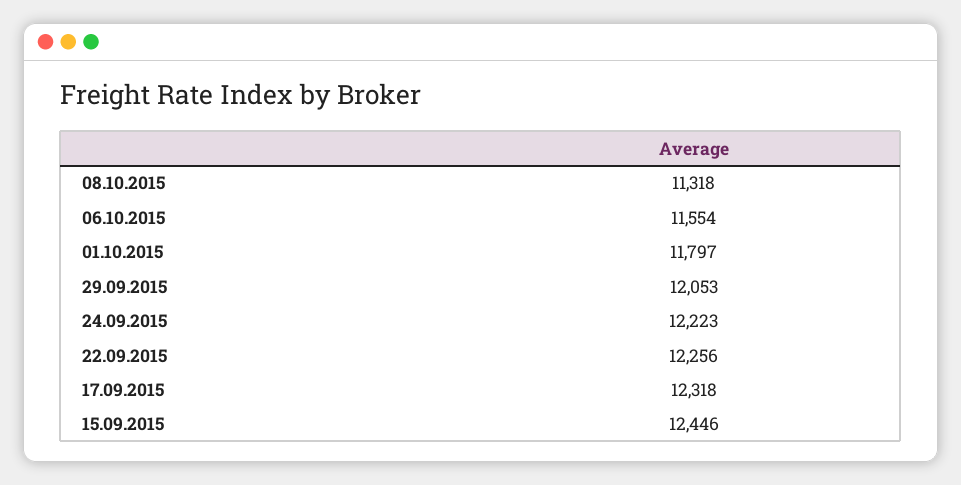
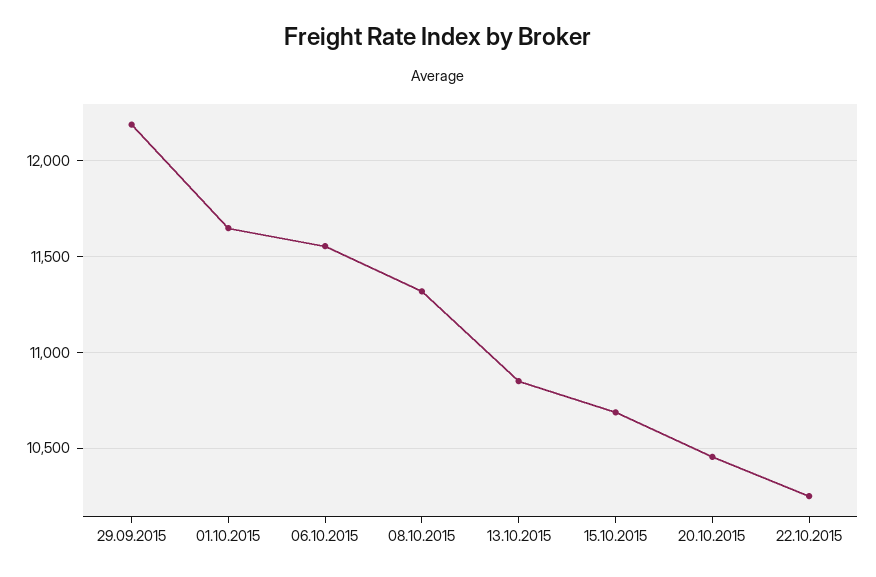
01.10.2015: 11797 -> 11650
29.09.2015: 12053 -> 12200
24.09.2015: 12223 -> none
22.09.2015: 12256 -> none
17.09.2015: 12318 -> none
15.09.2015: 12446 -> none
13.10.2015: none -> 10850
15.10.2015: none -> 10700
20.10.2015: none -> 10450
22.10.2015: none -> 10250

